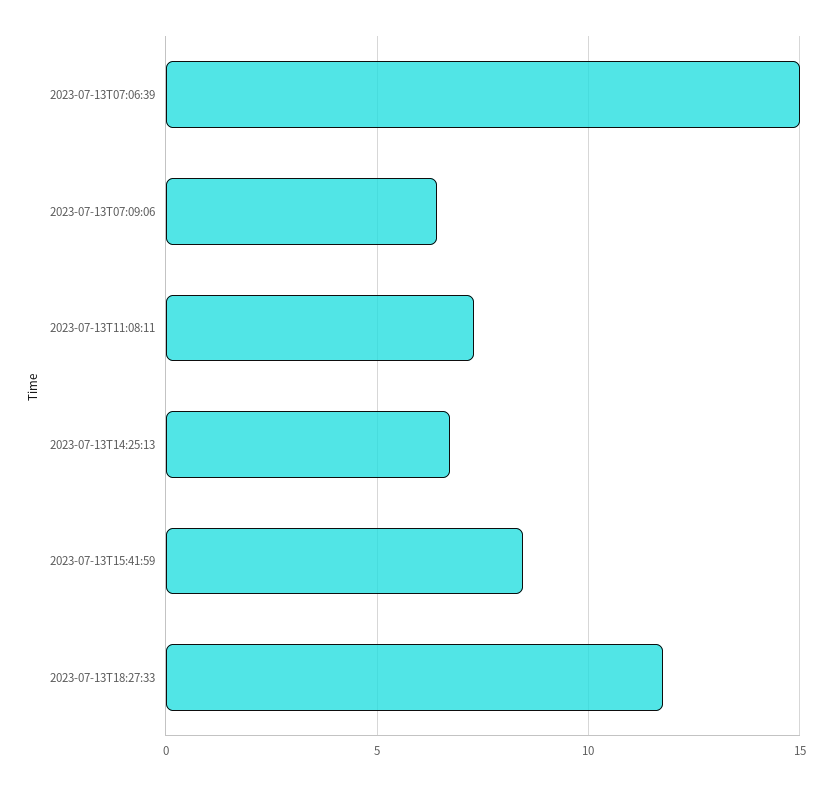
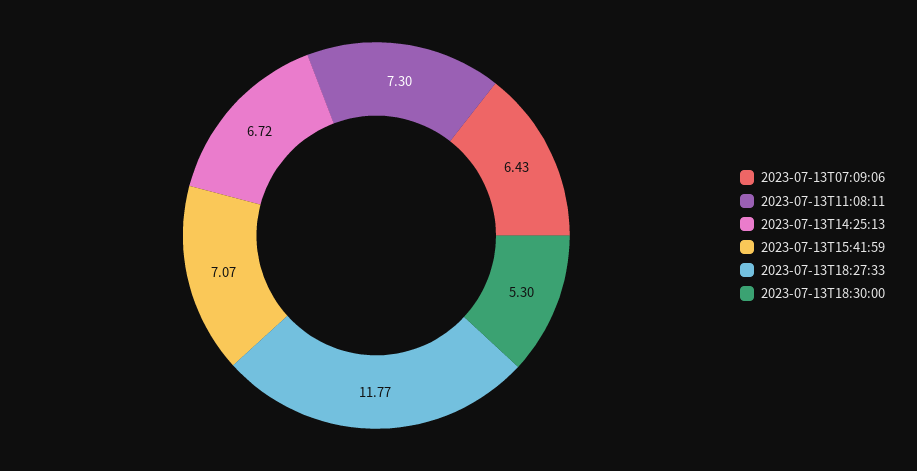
2023-07-13T07:06:39: 15 -> none
2023-07-13T15:41:59: 8.5 -> 7.07
2023-07-13T18:30:00: none -> 5.3

